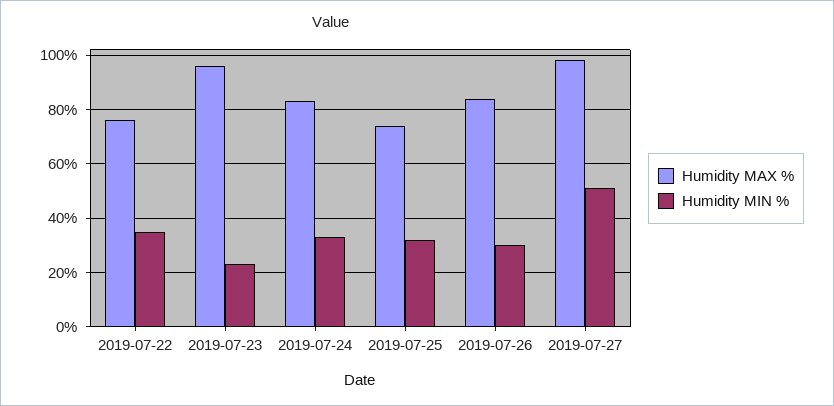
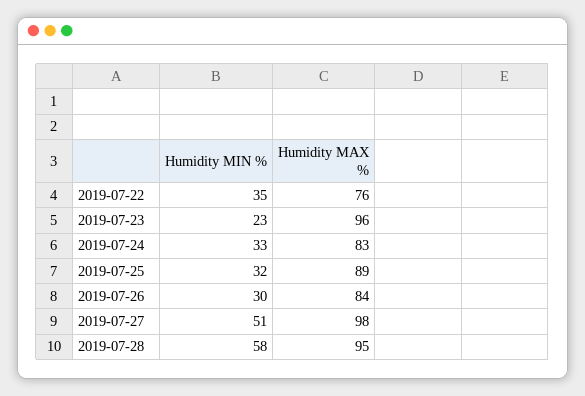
Humidity MAX %, 2019-07-25: 75 -> 89
Humidity MIN %, 2019-07-28: none -> 58
Humidity MAX %, 2019-07-28: none -> 95

